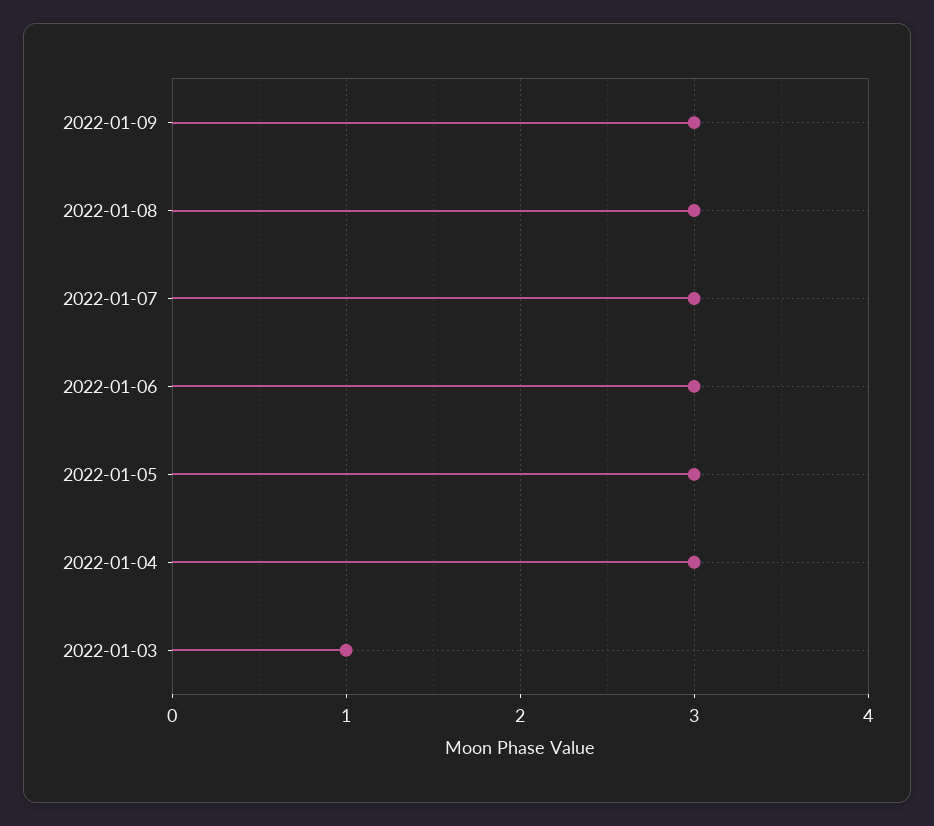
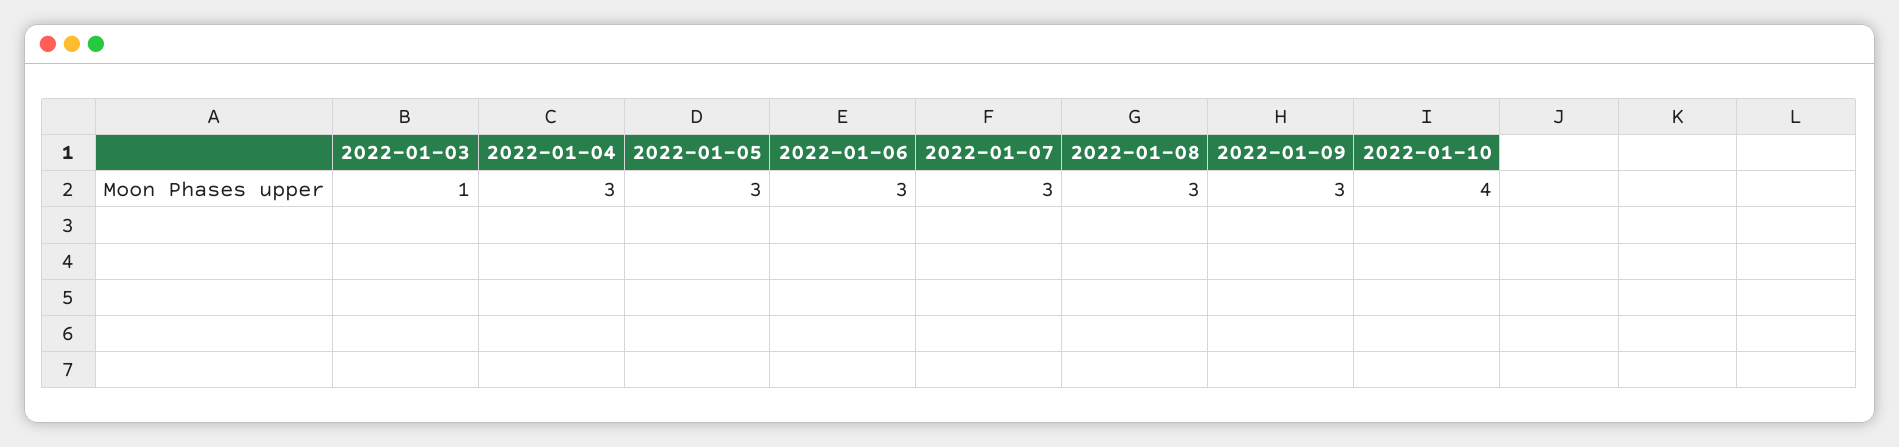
2022-01-10: none -> 4

